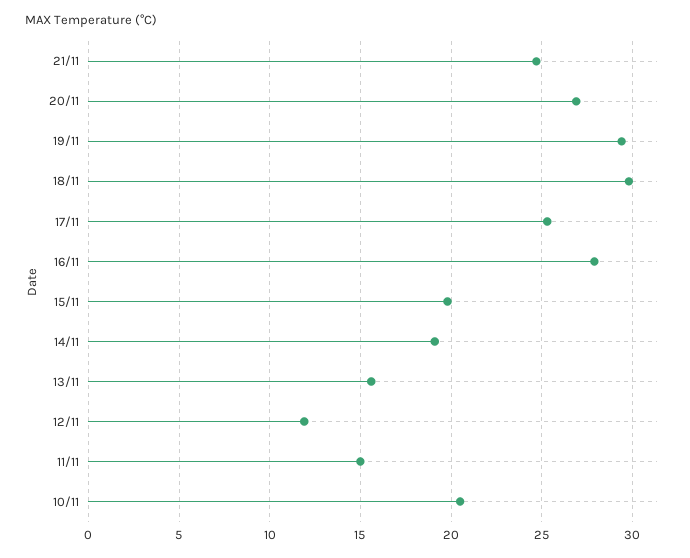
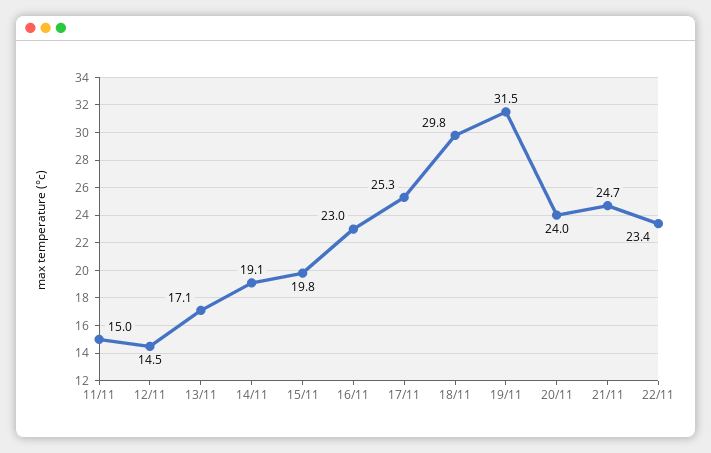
20/11: 27 -> 24
19/11: 29.5 -> 31.5
16/11: 28 -> 23
13/11: 15.5 -> 17.1
12/11: 12 -> 14.5
10/11: 20.5 -> none
22/11: none -> 23.4

